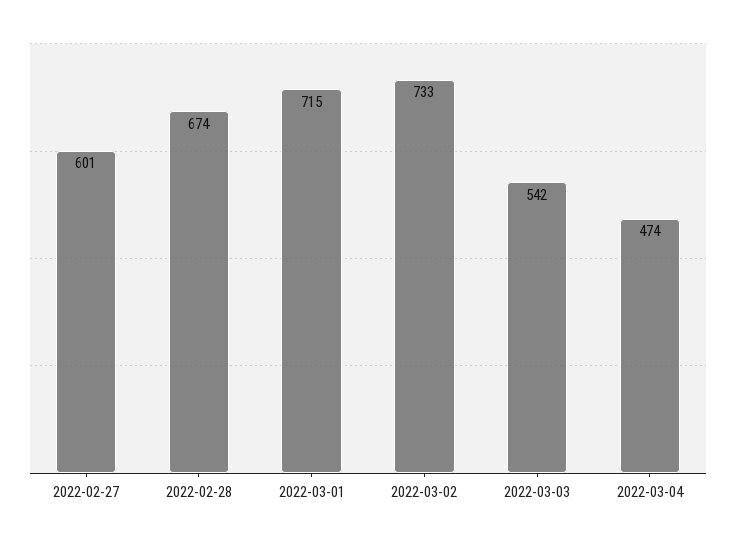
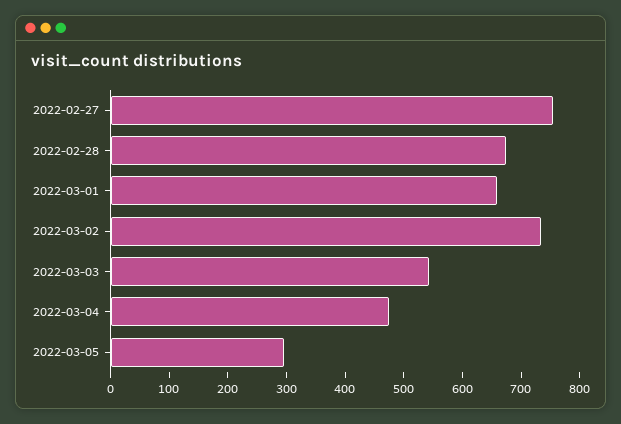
2022-02-27: 601 -> 760
2022-03-01: 715 -> 660
2022-03-05: none -> 300

